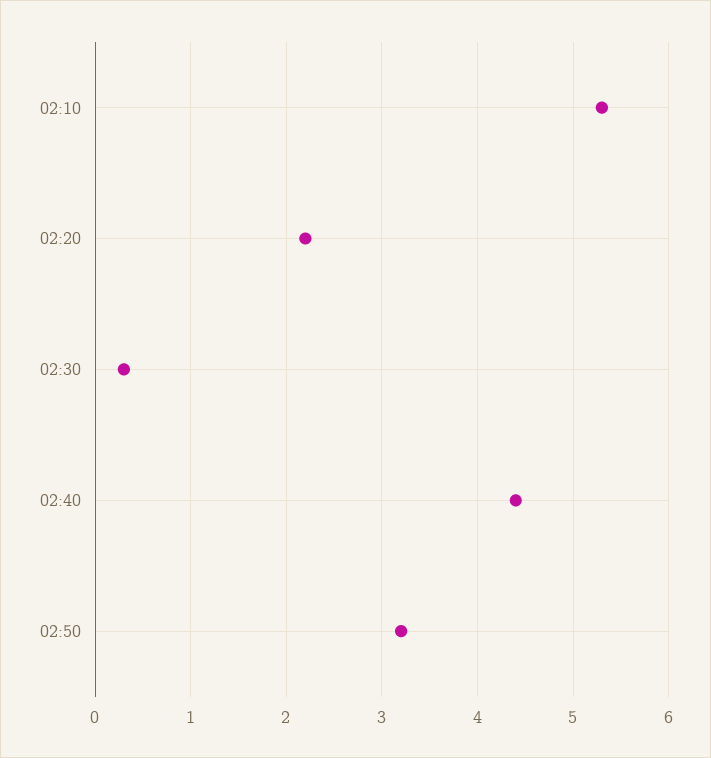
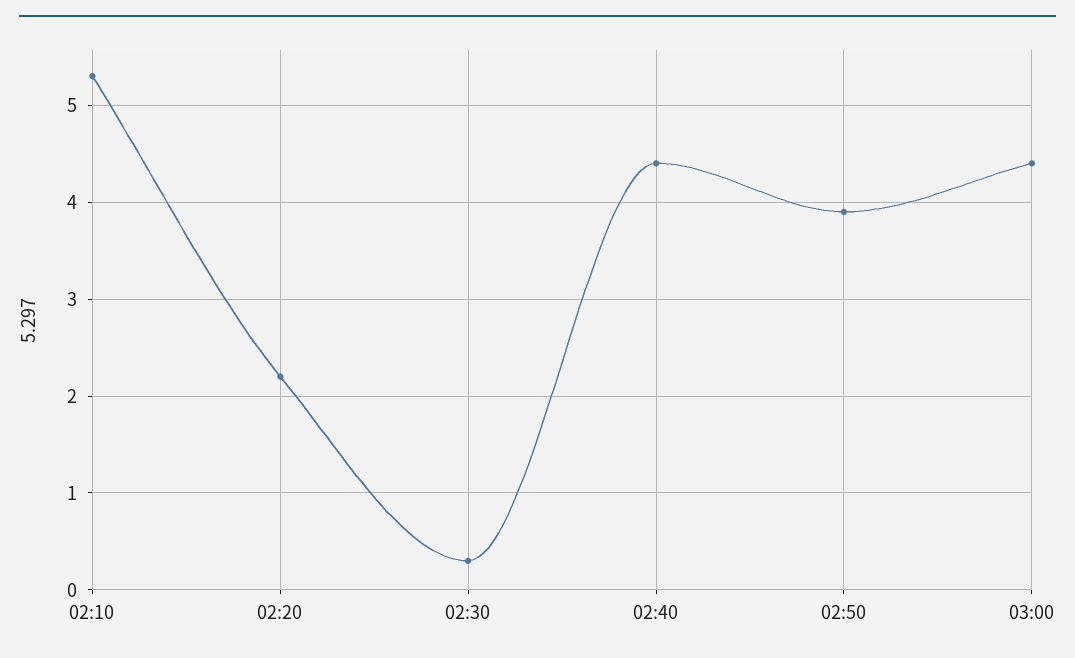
02:50: 3.2 -> 3.9
03:00: none -> 4.4

